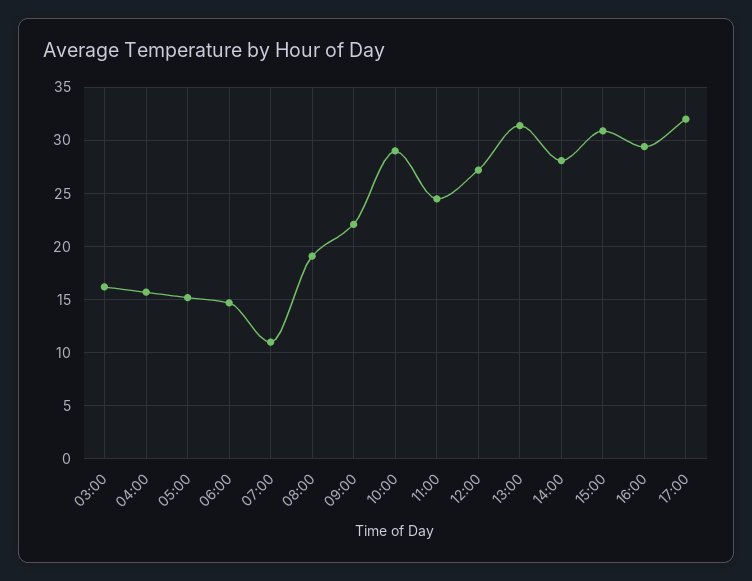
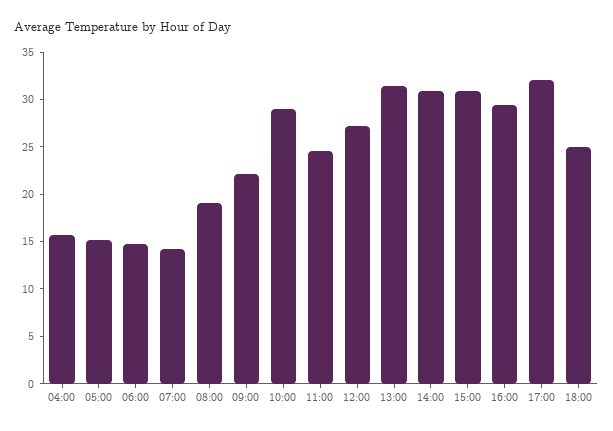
03:00: 16 -> none
07:00: 11 -> 14
14:00: 28 -> 31
18:00: none -> 25

